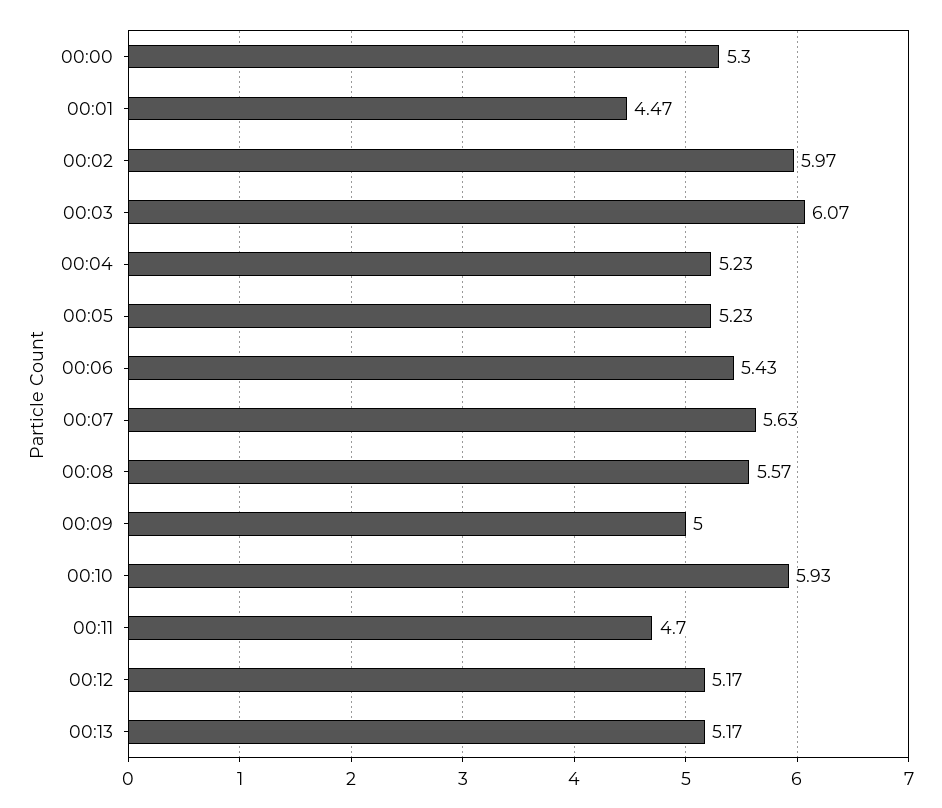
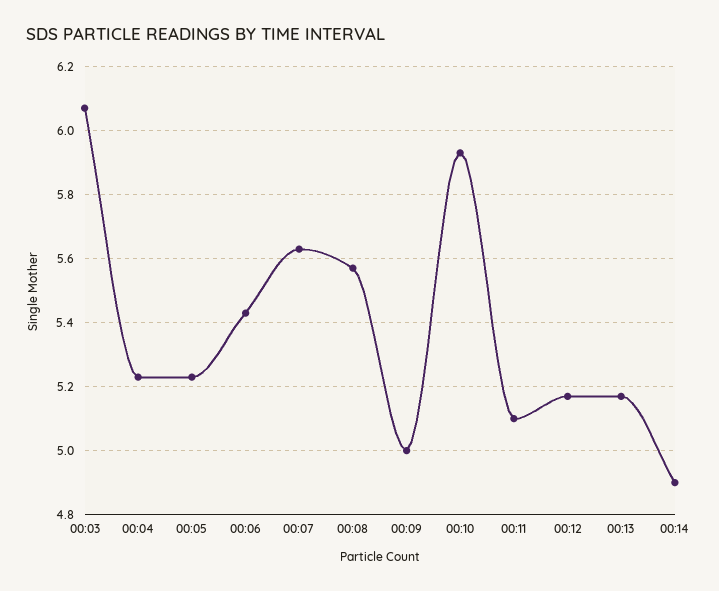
00:00: 5.3 -> none
00:01: 4.47 -> none
00:02: 5.97 -> none
00:11: 4.7 -> 5.1
00:14: none -> 4.9

